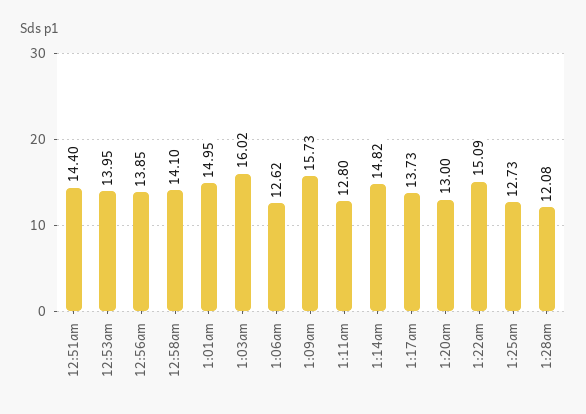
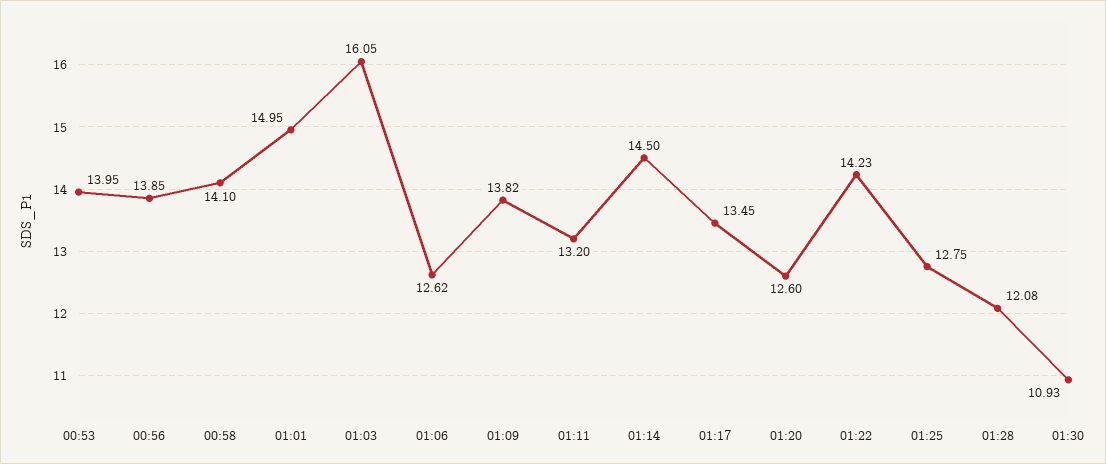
12:51am: 14.4 -> none
1:03am: 16.02 -> 16.05
1:09am: 15.73 -> 13.82
1:11am: 12.8 -> 13.2
1:14am: 14.82 -> 14.5
1:17am: 13.73 -> 13.45
1:20am: 13 -> 12.6
1:22am: 15.09 -> 14.23
1:25am: 12.73 -> 12.75
01:30: none -> 10.93

